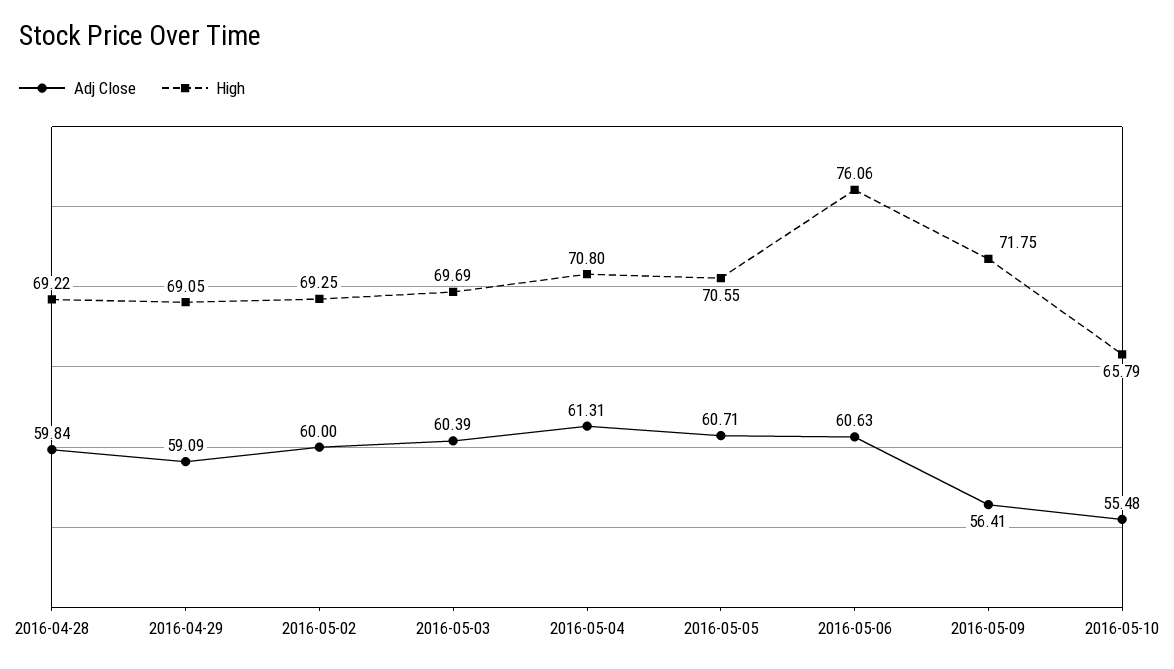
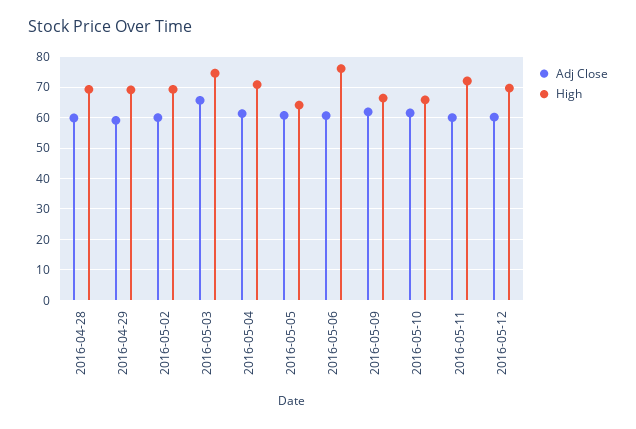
Adj Close, 2016-05-03: 60.39 -> 66
High, 2016-05-03: 69.69 -> 74
High, 2016-05-05: 70.55 -> 64
Adj Close, 2016-05-09: 56.41 -> 62
High, 2016-05-09: 71.75 -> 66
Adj Close, 2016-05-10: 55.48 -> 62
Adj Close, 2016-05-11: none -> 60
High, 2016-05-11: none -> 72
Adj Close, 2016-05-12: none -> 60
High, 2016-05-12: none -> 70

